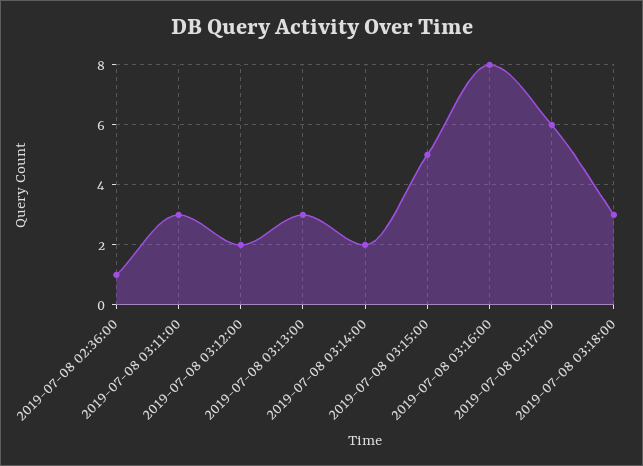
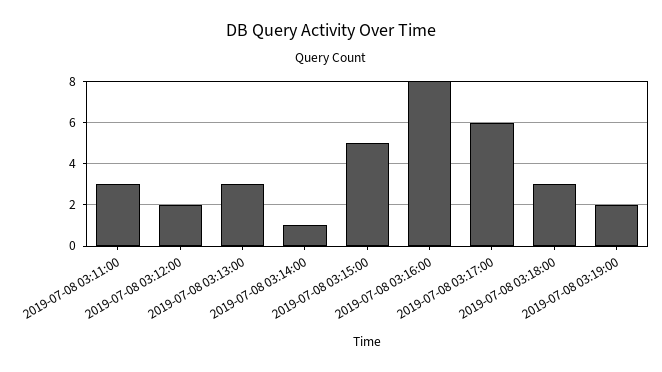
2019-07-08 02:36:00: 1 -> none
2019-07-08 03:14:00: 2 -> 1
2019-07-08 03:19:00: none -> 2

